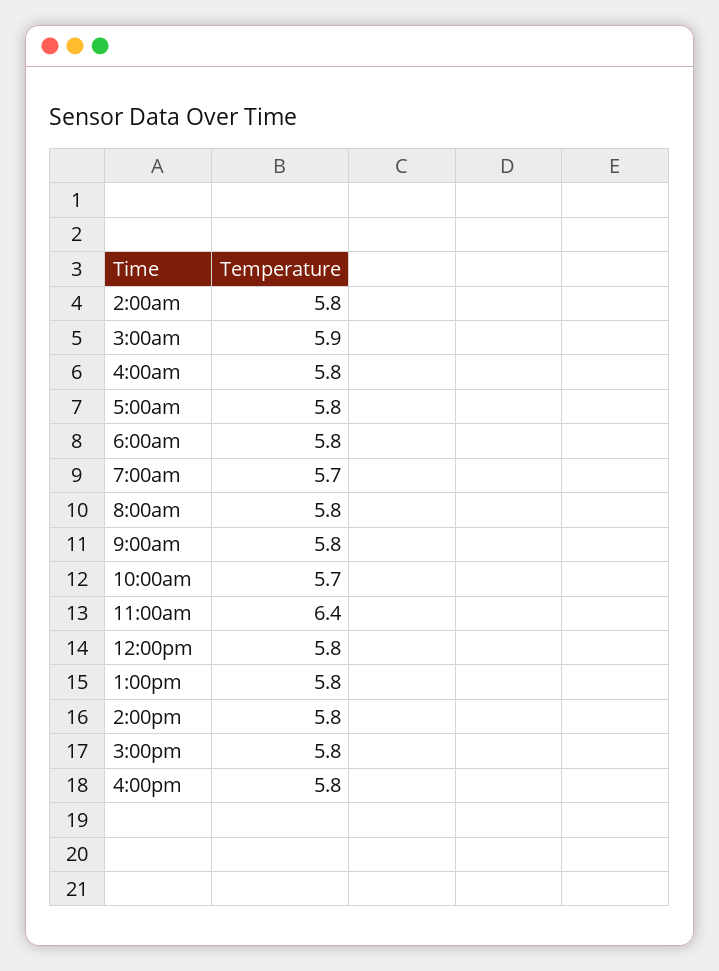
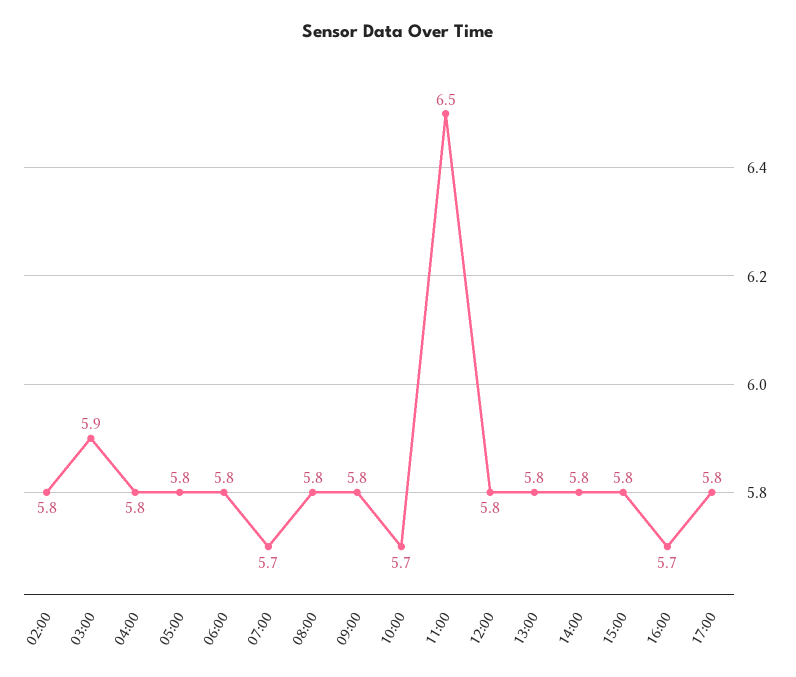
11:00am: 6.4 -> 6.5
4:00pm: 5.8 -> 5.7
17:00: none -> 5.8

